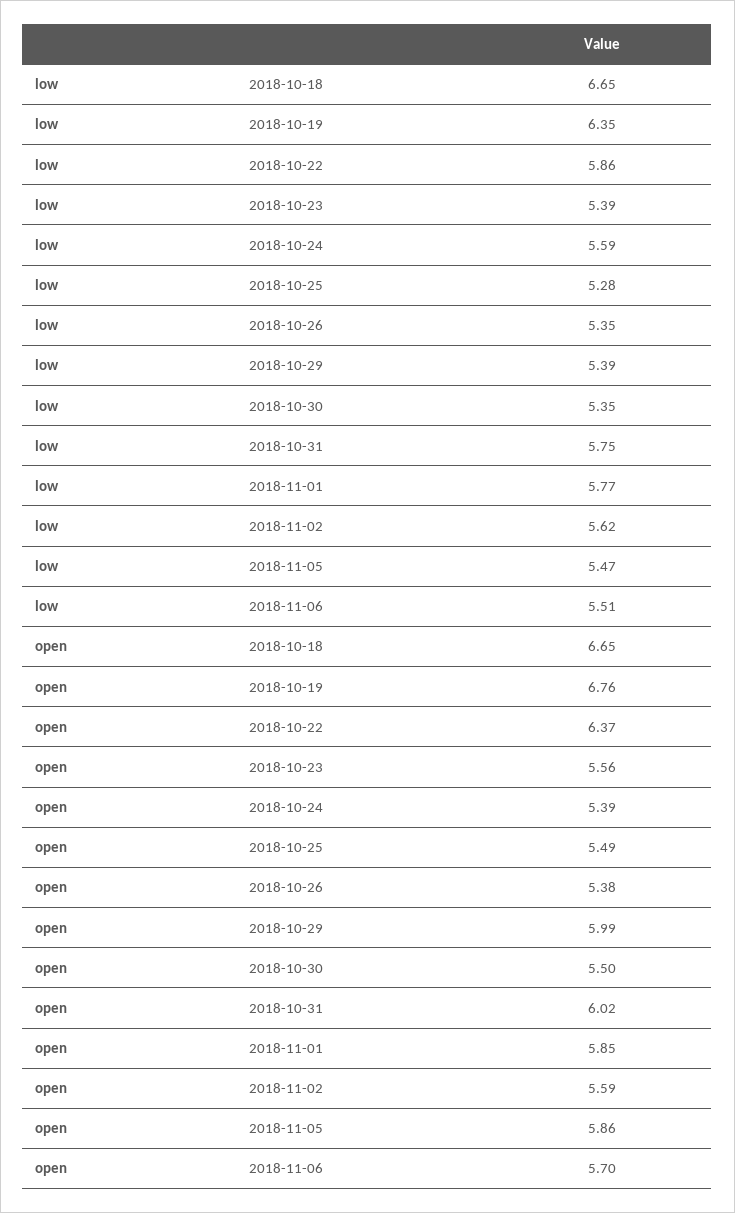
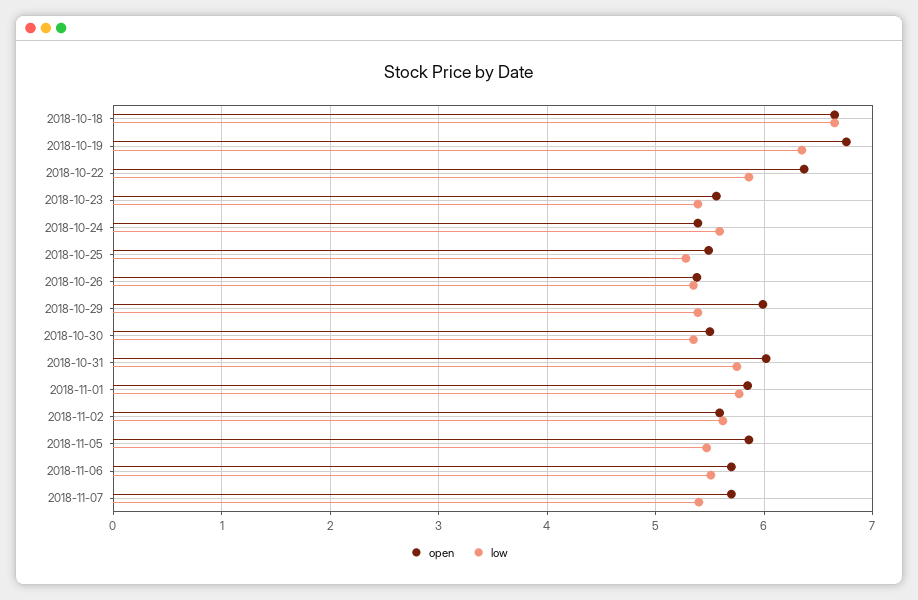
open, 2018-11-07: none -> 5.7
low, 2018-11-07: none -> 5.4

